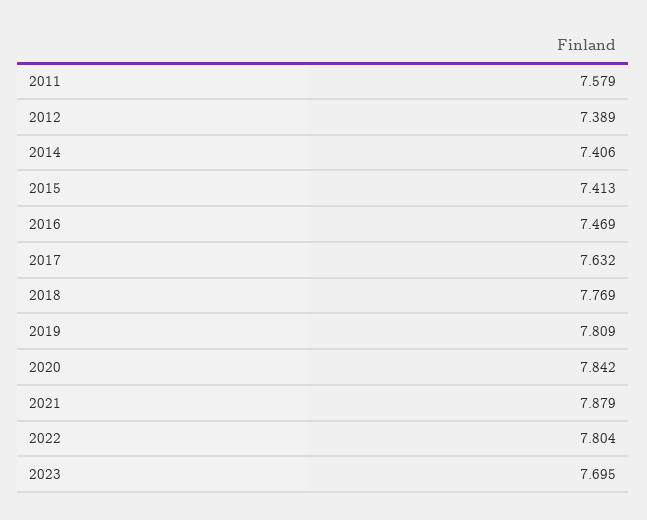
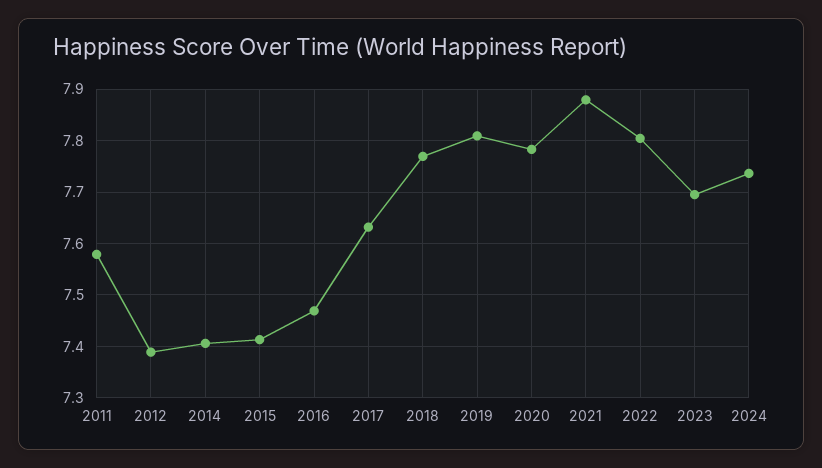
2020: 7.842 -> 7.78
2024: none -> 7.74

